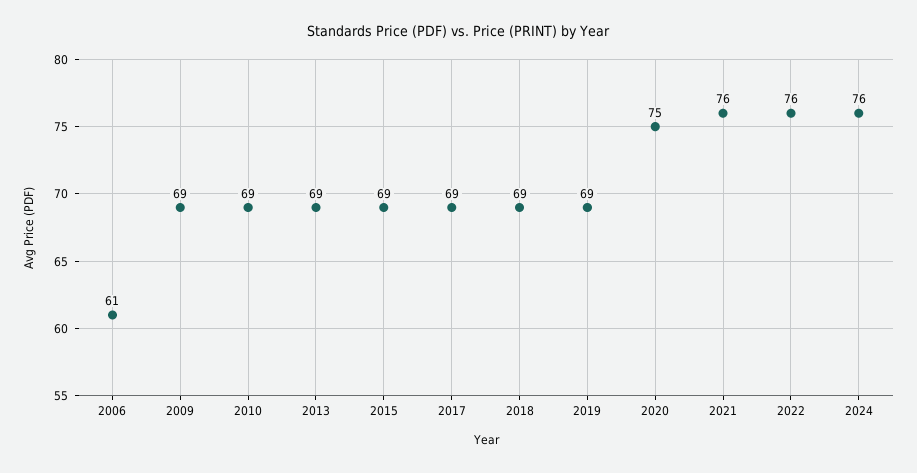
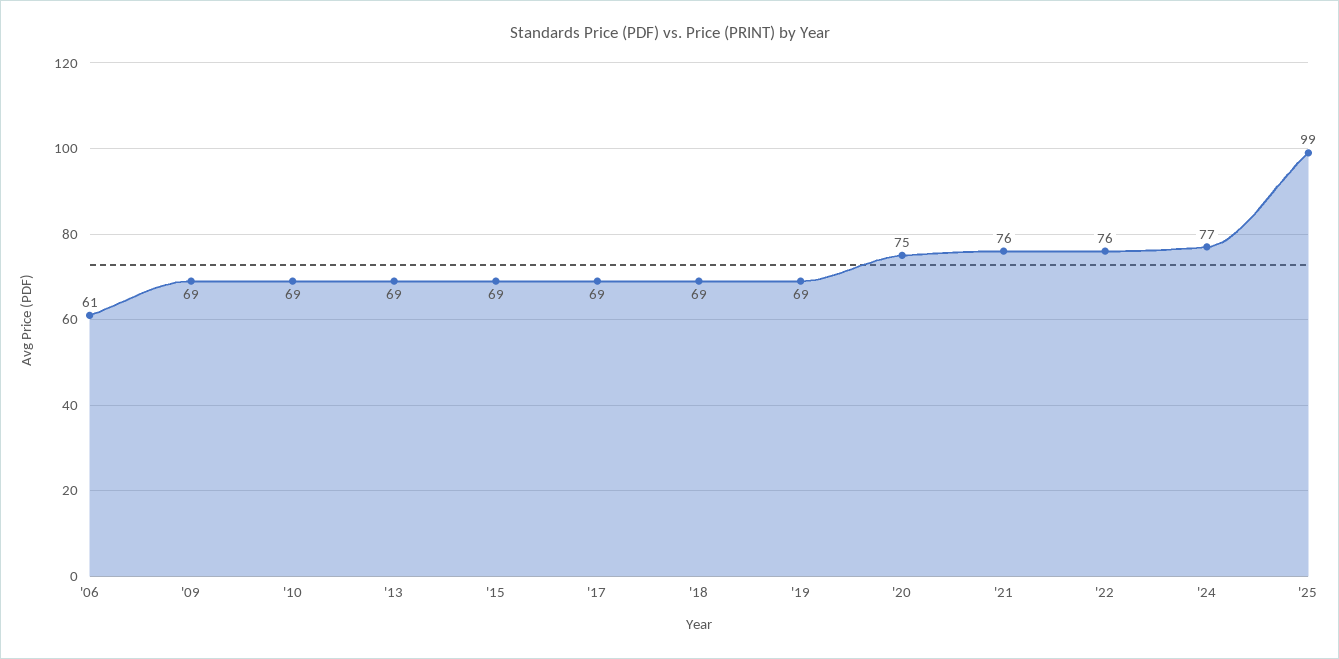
2024: 76 -> 77
'25: none -> 99

